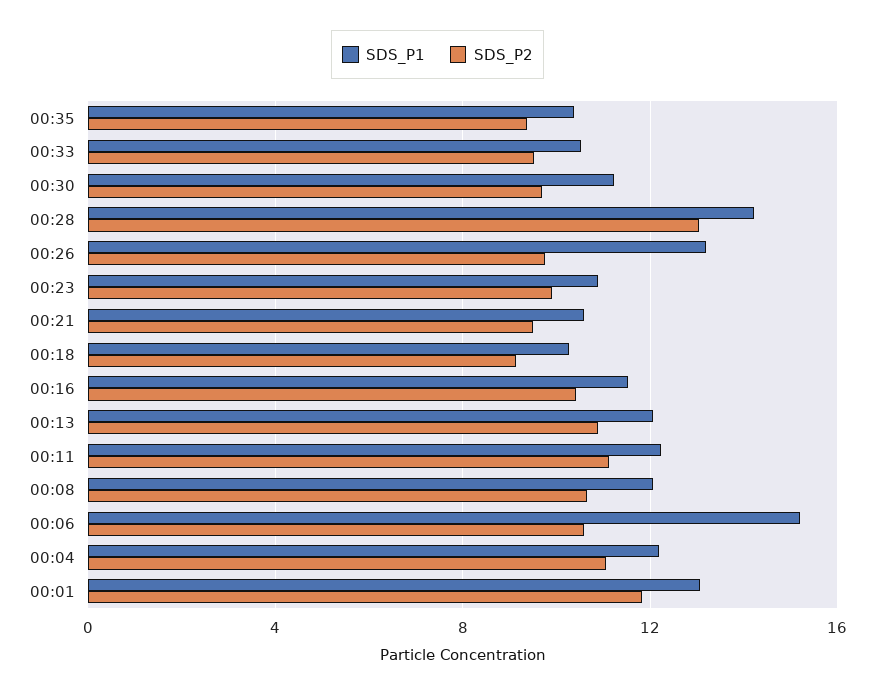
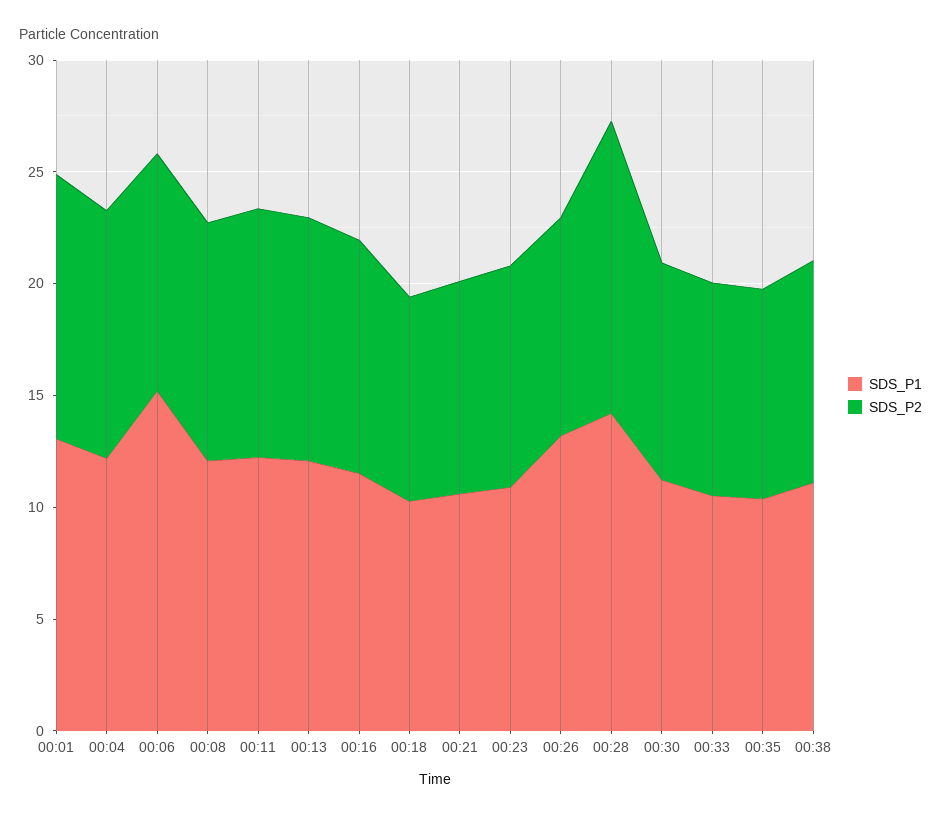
SDS_P1, 00:38: none -> 11
SDS_P2, 00:38: none -> 10

